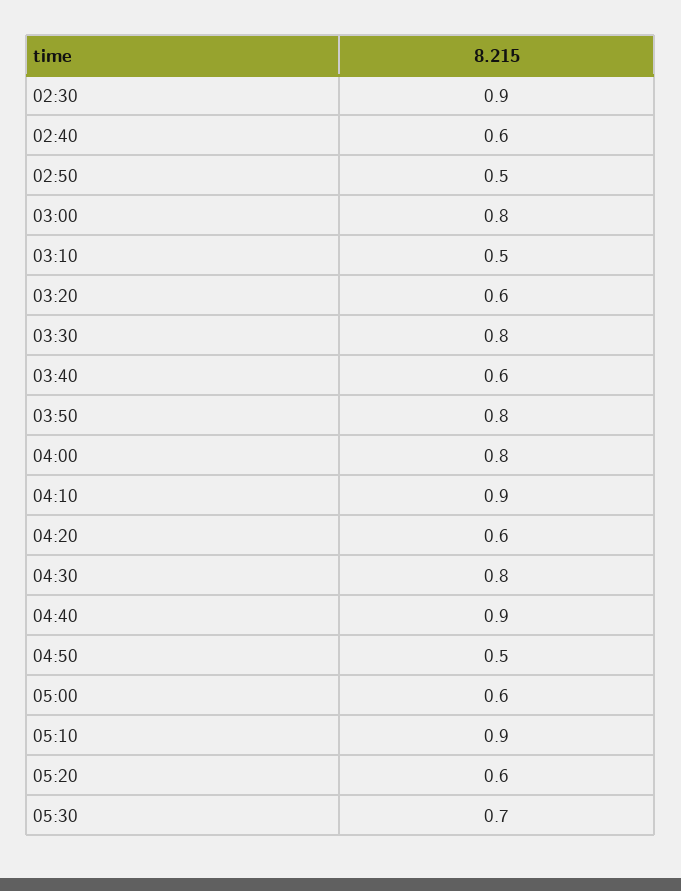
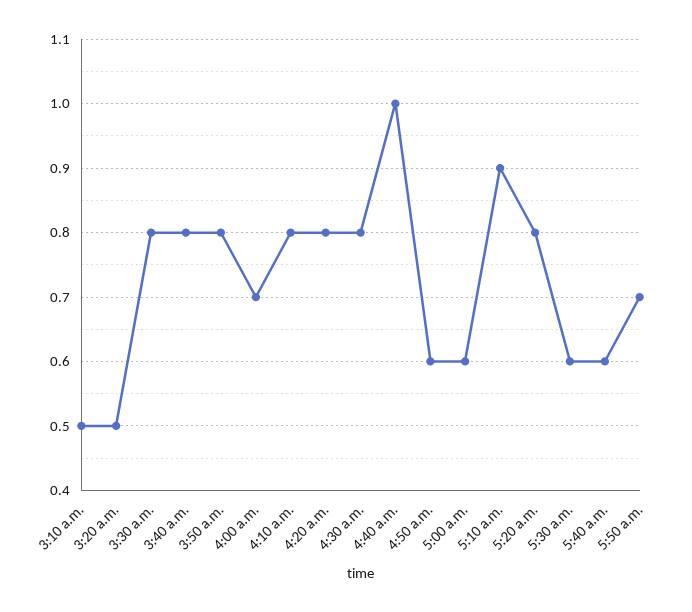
02:30: 0.9 -> none
02:40: 0.6 -> none
02:50: 0.5 -> none
03:00: 0.8 -> none
03:20: 0.6 -> 0.5
03:40: 0.6 -> 0.8
04:00: 0.8 -> 0.7
04:10: 0.9 -> 0.8
04:20: 0.6 -> 0.8
04:40: 0.9 -> 1
04:50: 0.5 -> 0.6
05:20: 0.6 -> 0.8
05:30: 0.7 -> 0.6
5:40 a.m.: none -> 0.6
5:50 a.m.: none -> 0.7

